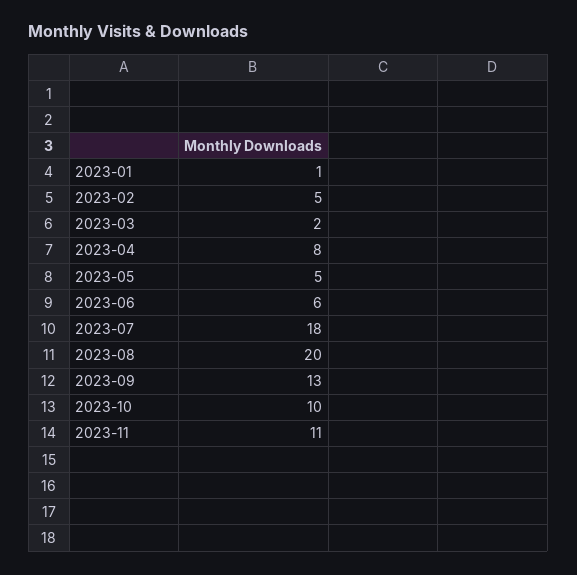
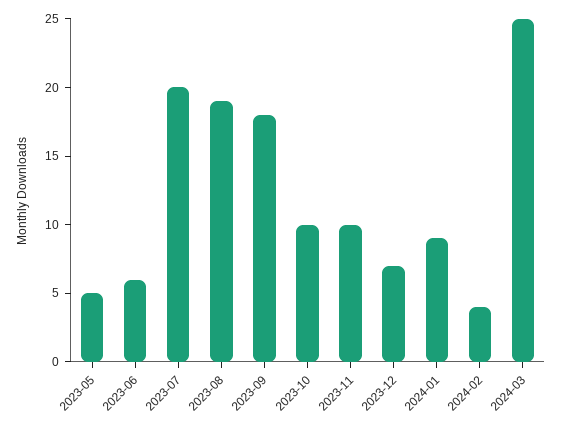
2023-01: 1 -> none
2023-02: 5 -> none
2023-03: 2 -> none
2023-04: 8 -> none
2023-07: 18 -> 20
2023-08: 20 -> 19
2023-09: 13 -> 18
2023-11: 11 -> 10
2023-12: none -> 7
2024-01: none -> 9
2024-02: none -> 4
2024-03: none -> 25

